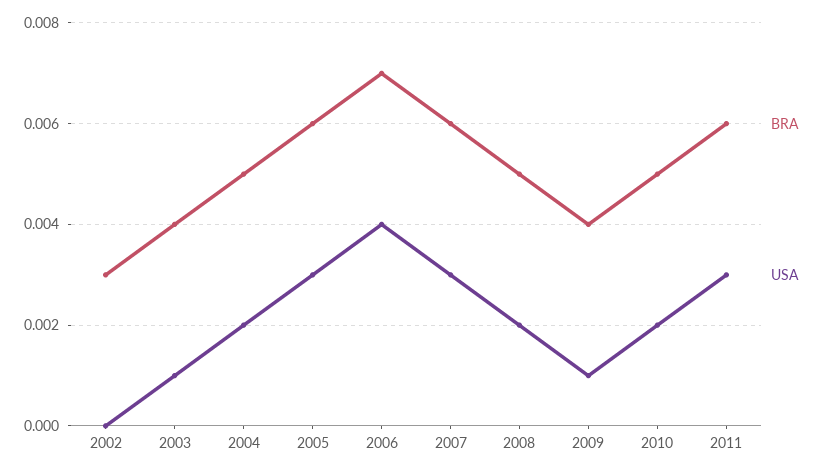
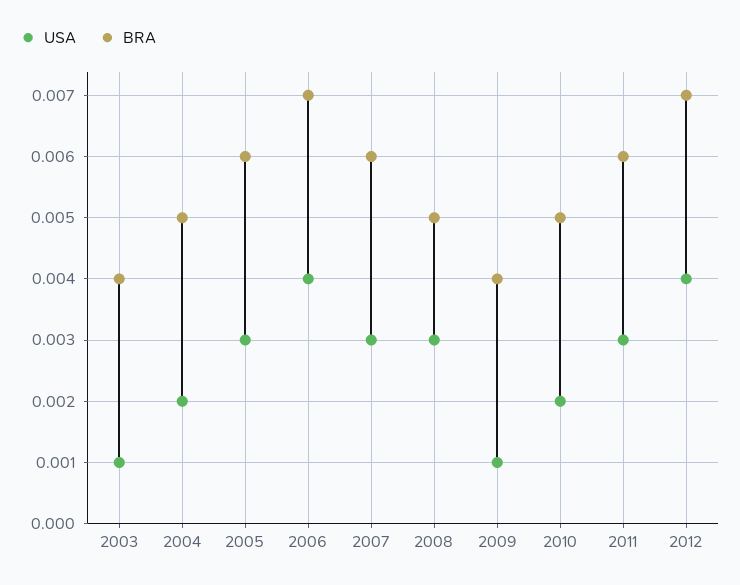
BRA, 2002: 0.003 -> none
USA, 2002: 0 -> none
USA, 2008: 0.002 -> 0.003
USA, 2012: none -> 0.004
BRA, 2012: none -> 0.007

